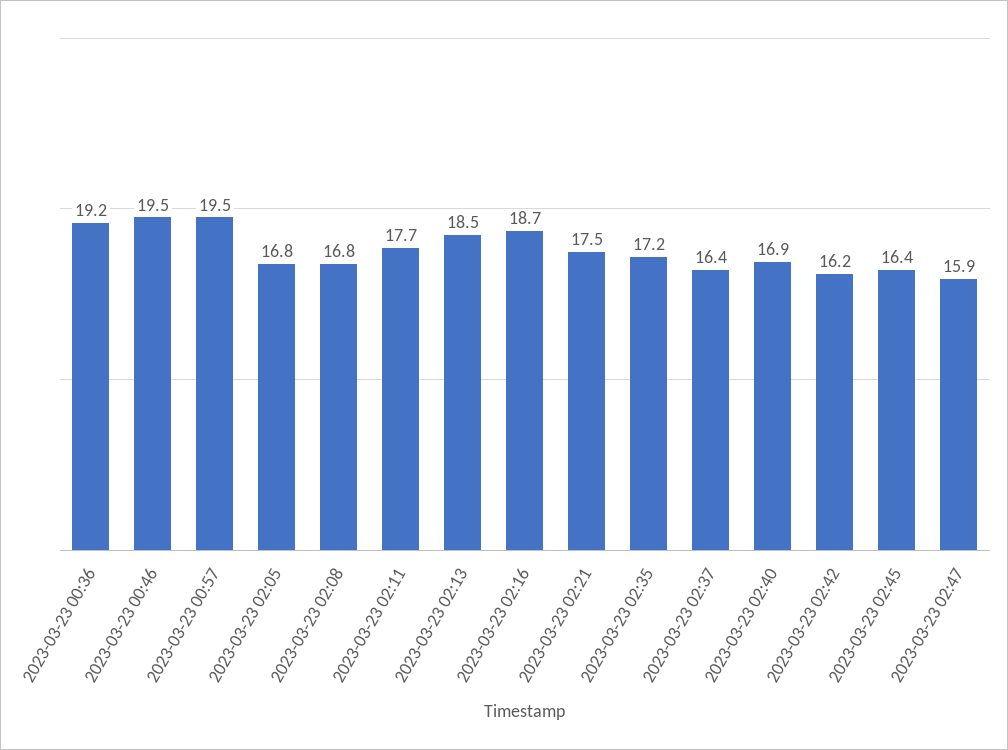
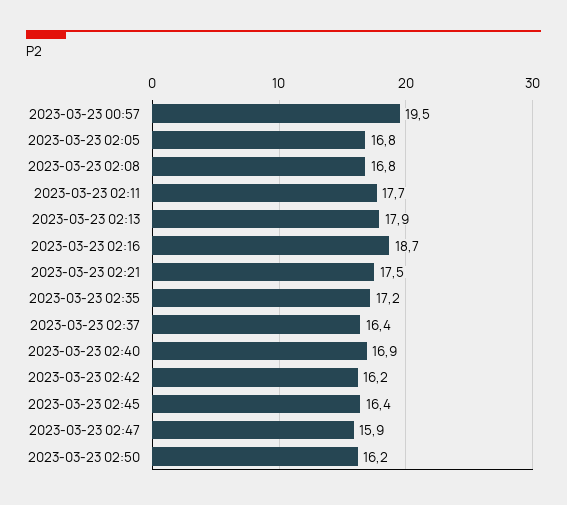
2023-03-23 00:36: 19.2 -> none
2023-03-23 00:46: 19.5 -> none
2023-03-23 02:13: 18.5 -> 17.9
2023-03-23 02:50: none -> 16.2

